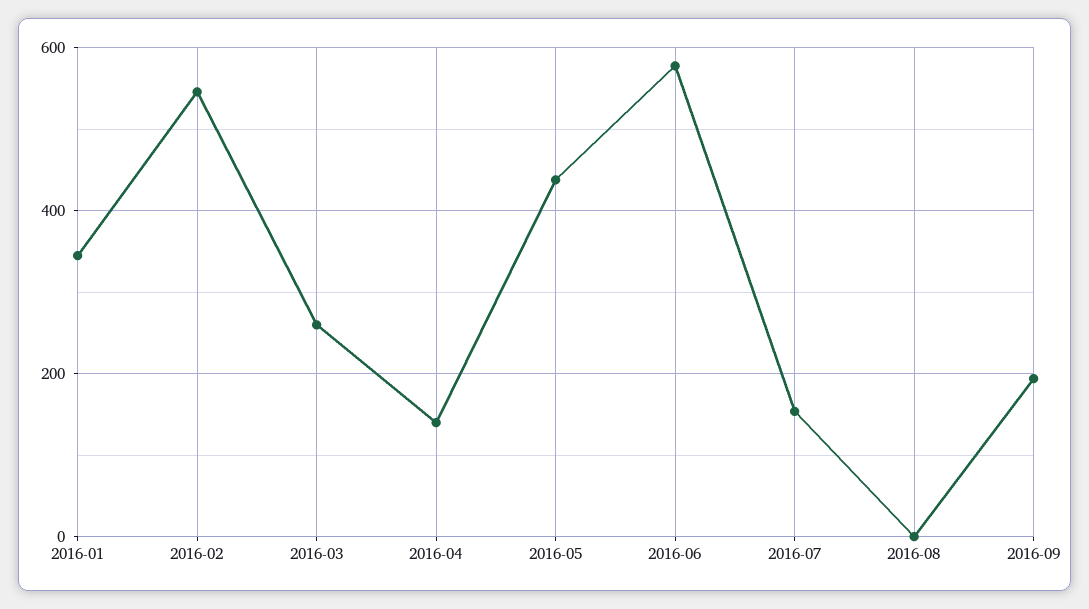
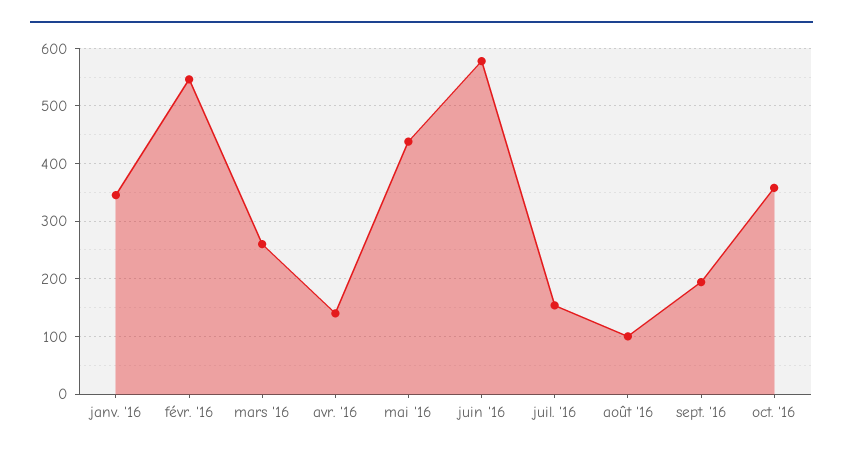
2016-08: 0 -> 100
oct. '16: none -> 360

